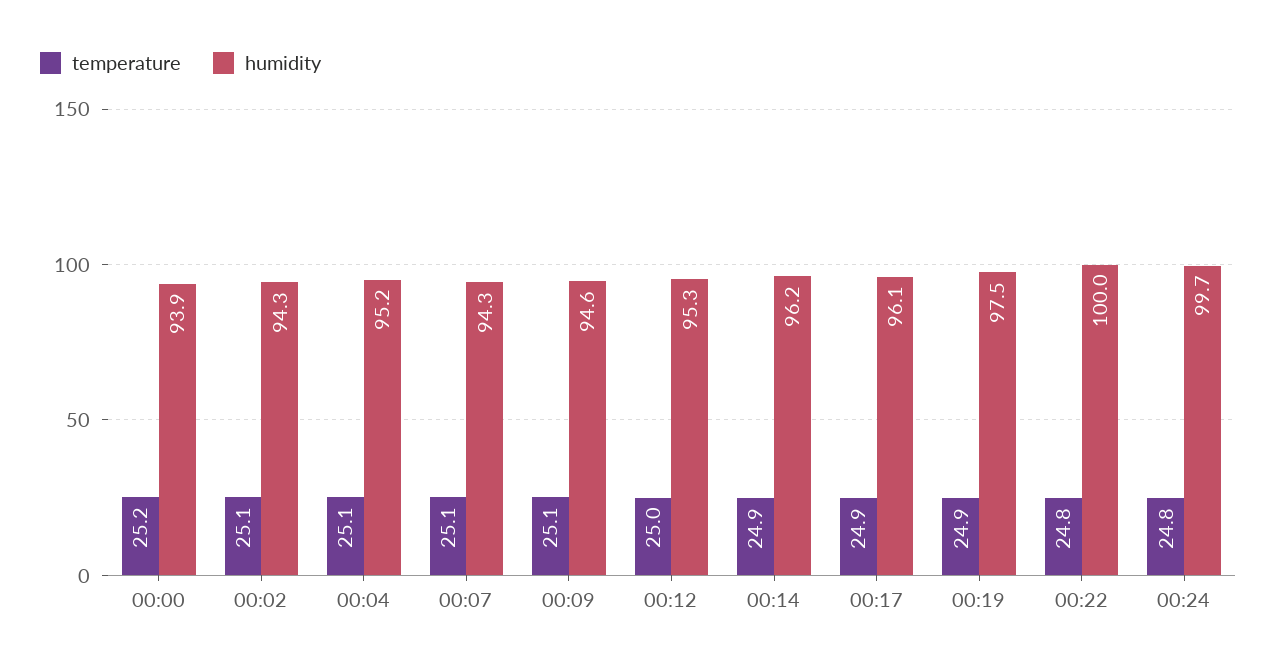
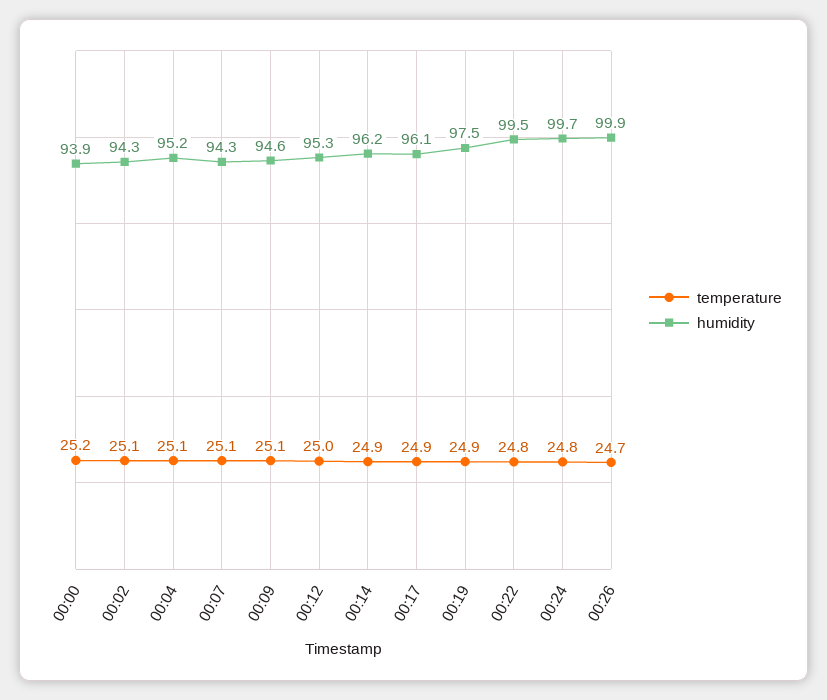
humidity, 00:22: 100 -> 99.5
temperature, 00:26: none -> 24.7
humidity, 00:26: none -> 99.9

